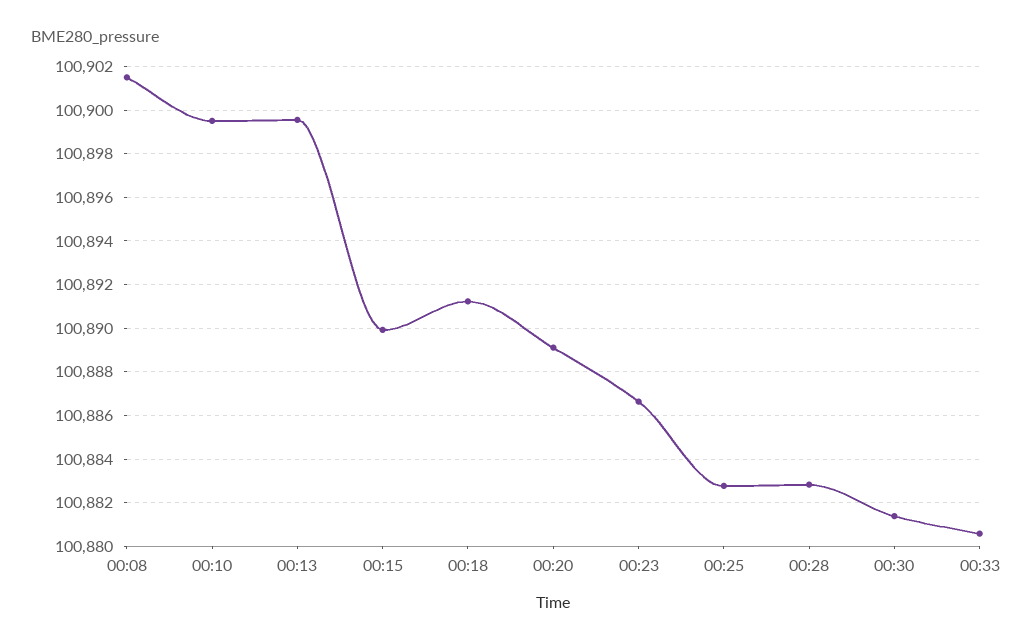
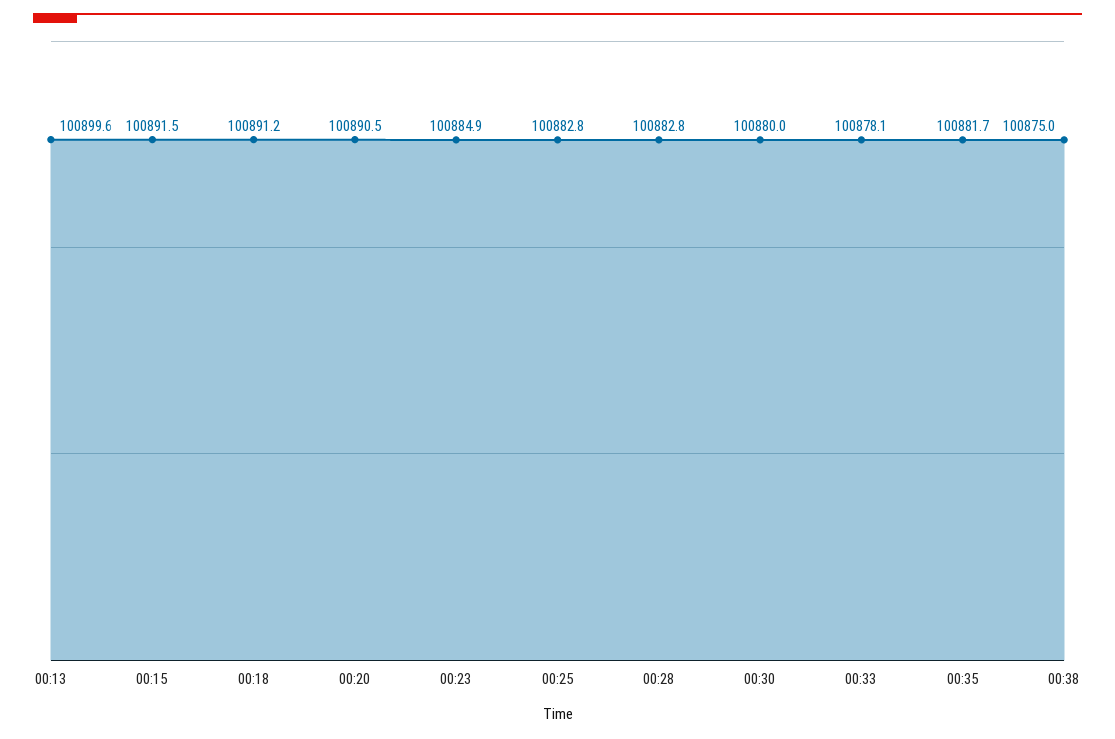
00:08: 100901.5 -> none
00:10: 100899.5 -> none
00:15: 100890 -> 100891.5
00:20: 100889 -> 100890.5
00:23: 100886.5 -> 100884.9
00:30: 100881.5 -> 100880
00:33: 100880.5 -> 100878.1
00:35: none -> 100881.7
00:38: none -> 100875

